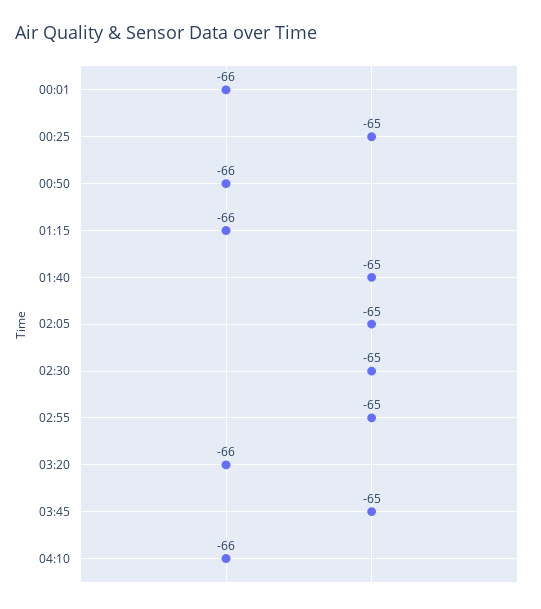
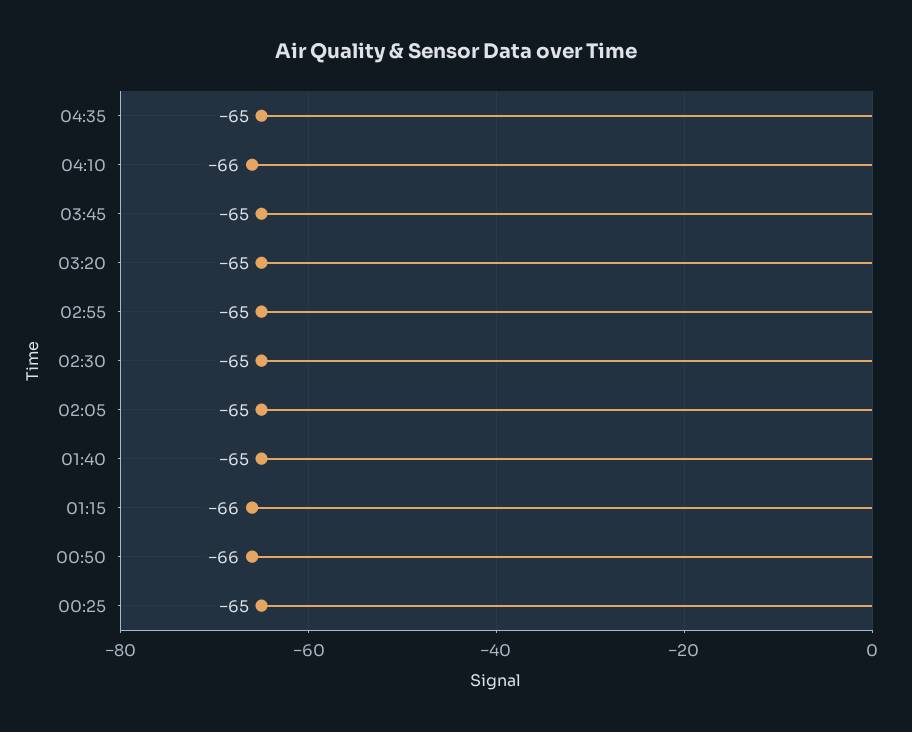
00:01: -66 -> none
03:20: -66 -> -65
04:35: none -> -65

